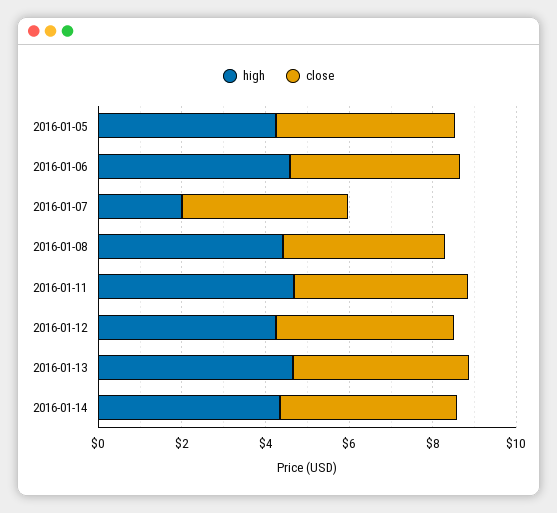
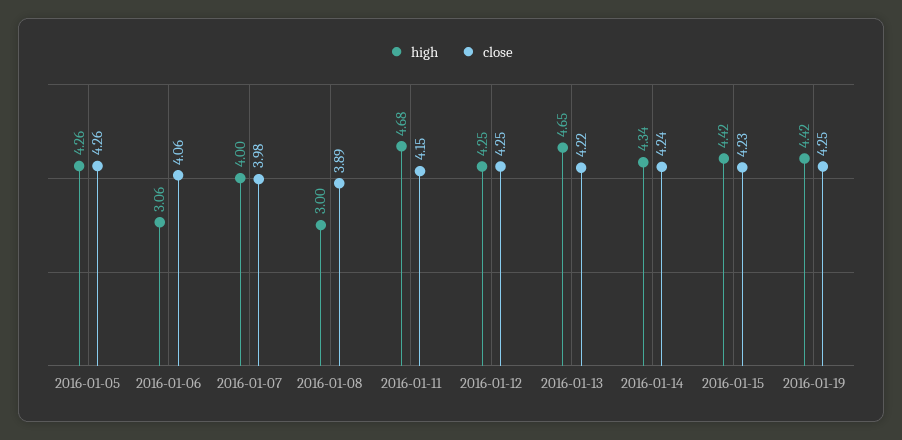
high, 2016-01-06: 4.5 -> 3.06
high, 2016-01-07: 2 -> 4
high, 2016-01-08: 4.5 -> 3
high, 2016-01-15: none -> 4.42
close, 2016-01-15: none -> 4.23
high, 2016-01-19: none -> 4.42
close, 2016-01-19: none -> 4.25

